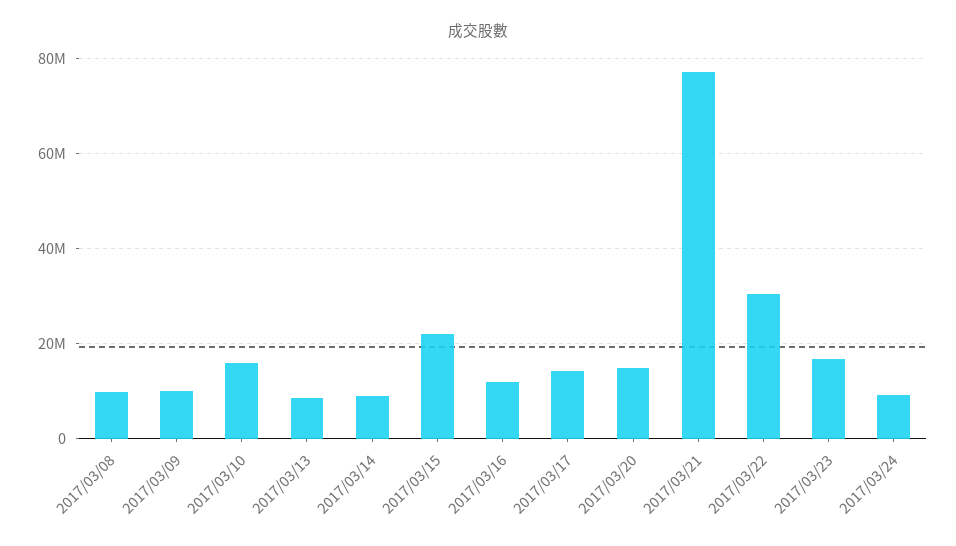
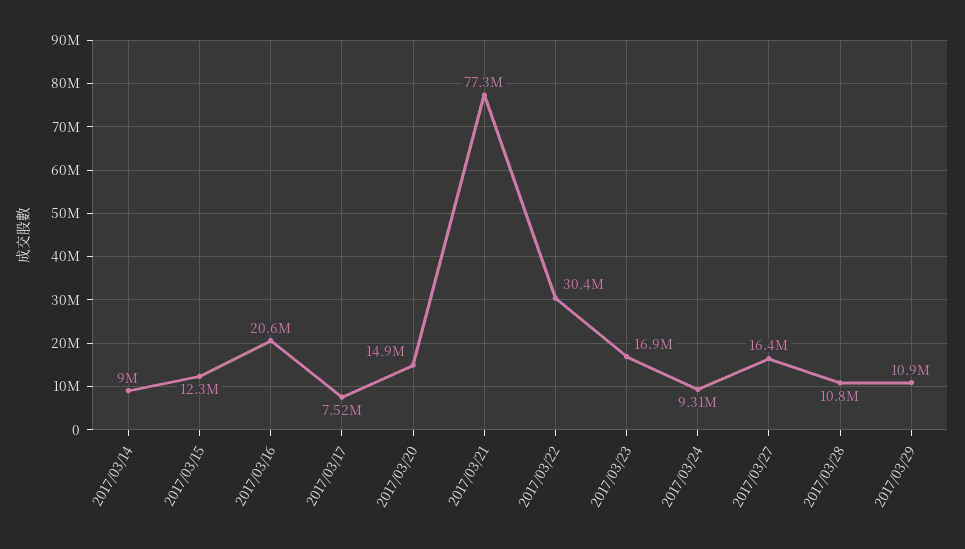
2017/03/08: 10000000 -> none
2017/03/09: 10000000 -> none
2017/03/10: 16000000 -> none
2017/03/13: 8000000 -> none
2017/03/15: 22000000 -> 12300000
2017/03/16: 12000000 -> 20600000
2017/03/17: 14000000 -> 7520000
2017/03/27: none -> 16400000
2017/03/28: none -> 10800000
2017/03/29: none -> 10900000

